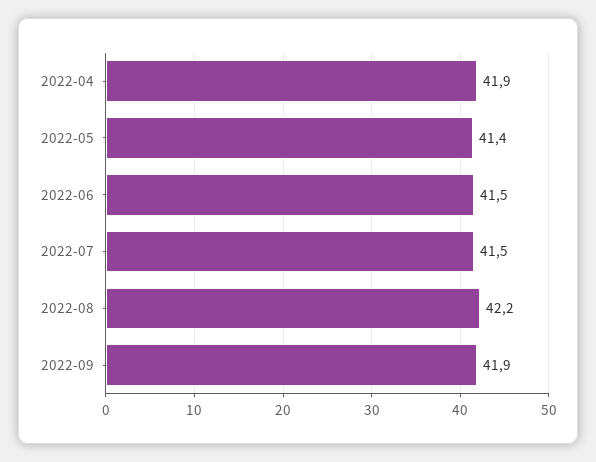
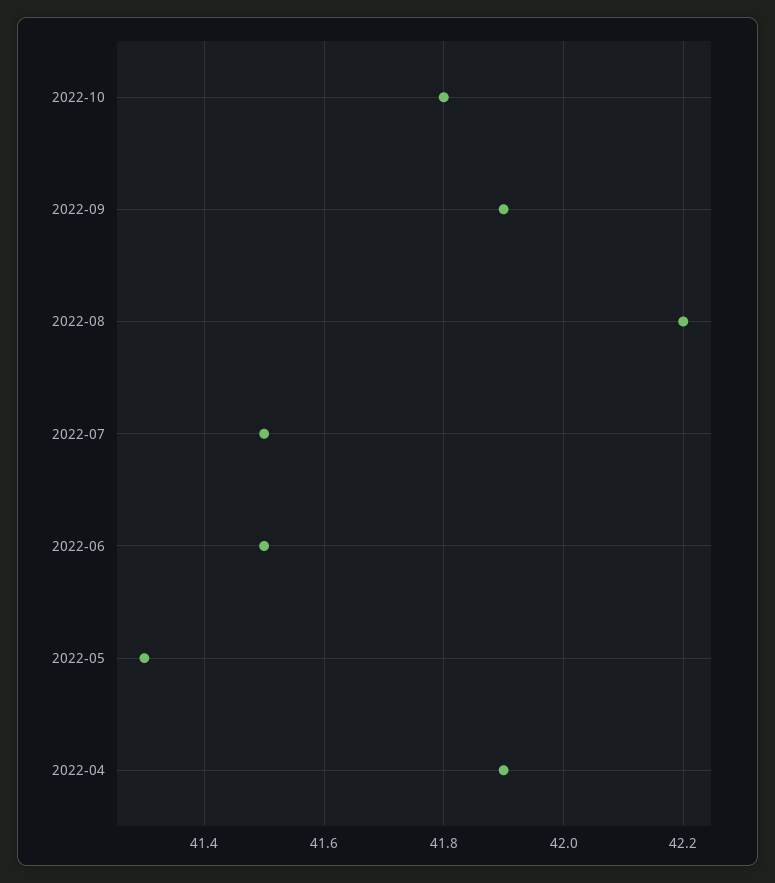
2022-05: 41.4 -> 41.3
2022-10: none -> 41.8

